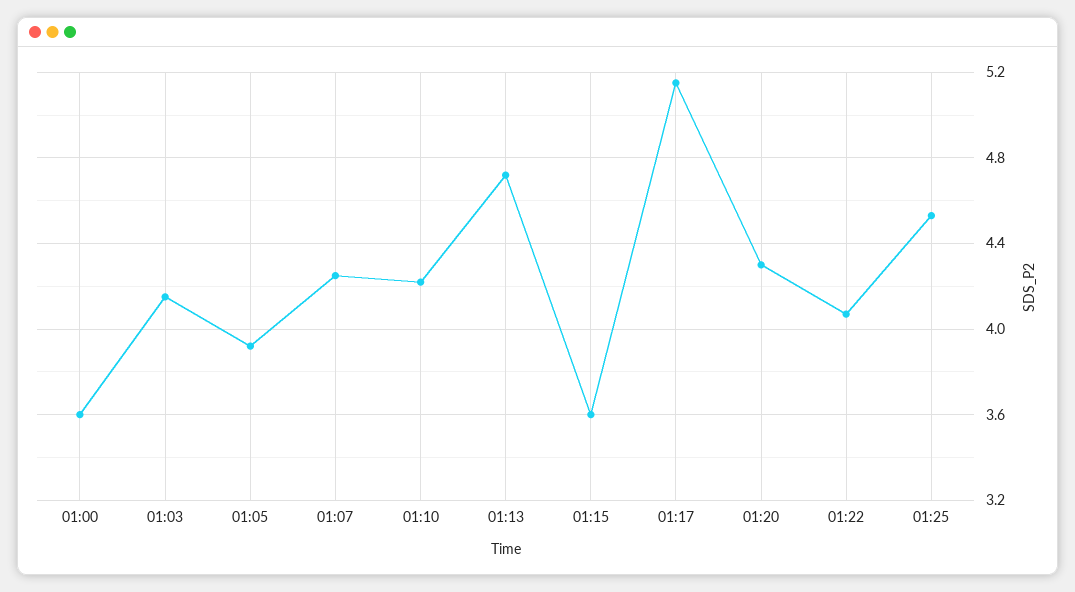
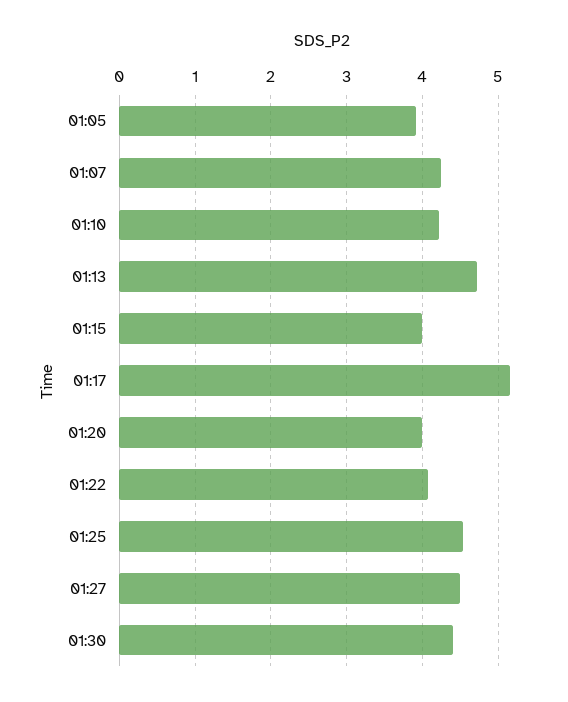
01:00: 3.6 -> none
01:03: 4.15 -> none
01:15: 3.6 -> 4
01:20: 4.3 -> 4
01:27: none -> 4.5
01:30: none -> 4.4

